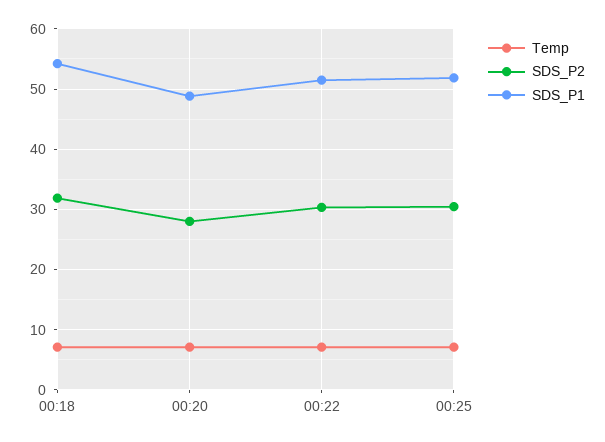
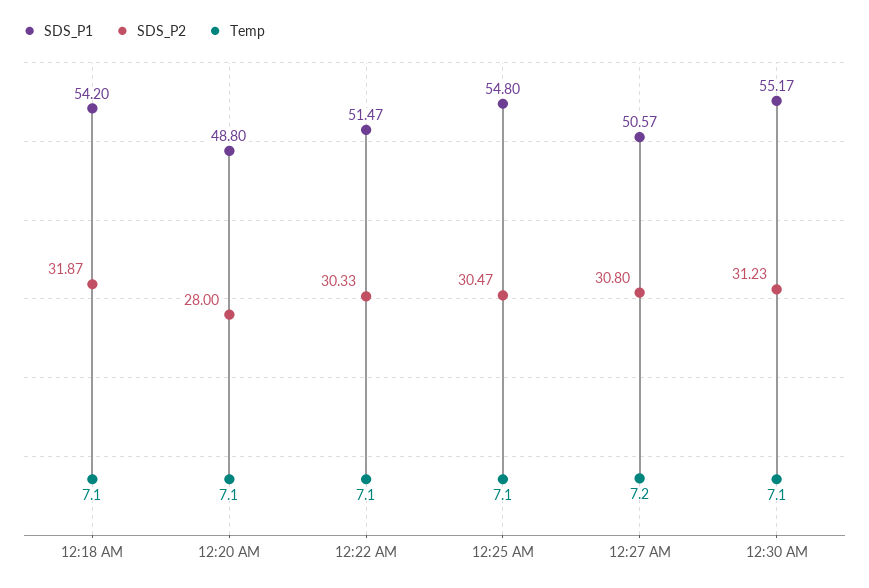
SDS_P1, 00:25: 52 -> 54.8
SDS_P1, 12:27 AM: none -> 50.57
SDS_P2, 12:27 AM: none -> 30.8
Temp, 12:27 AM: none -> 7.2
SDS_P1, 12:30 AM: none -> 55.17
SDS_P2, 12:30 AM: none -> 31.23
Temp, 12:30 AM: none -> 7.1

